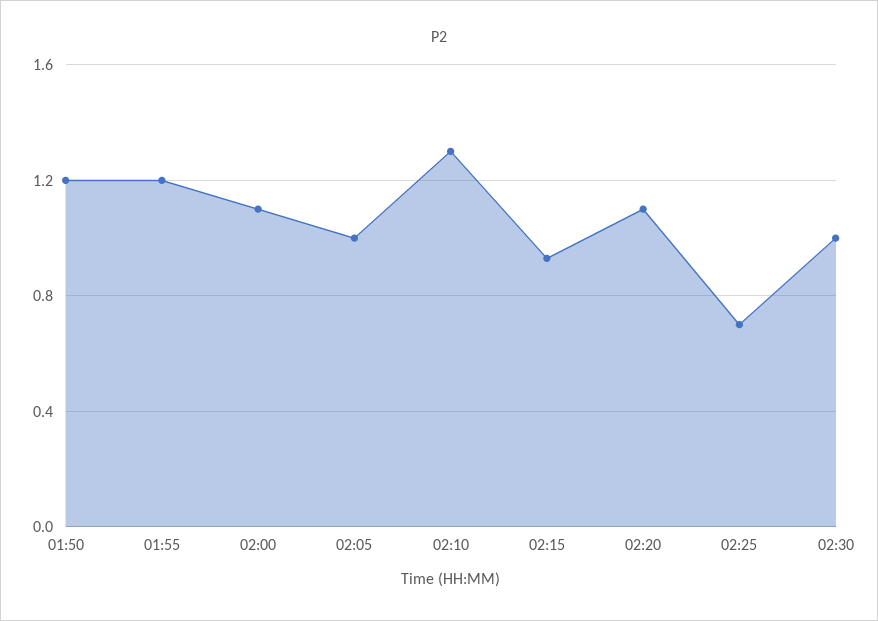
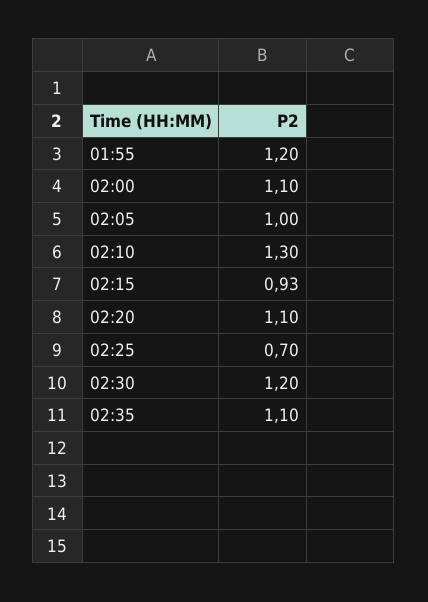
01:50: 1.2 -> none
02:30: 1 -> 1.2
02:35: none -> 1.1

